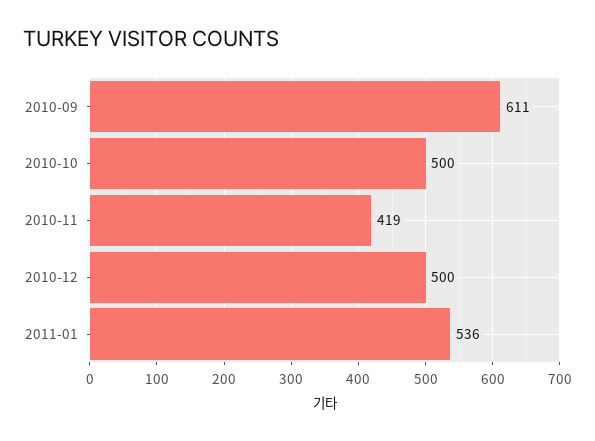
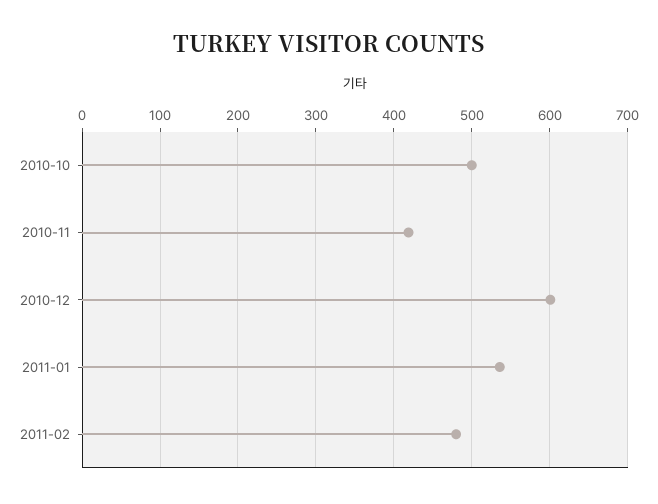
2010-09: 611 -> none
2010-12: 500 -> 600
2011-02: none -> 480

